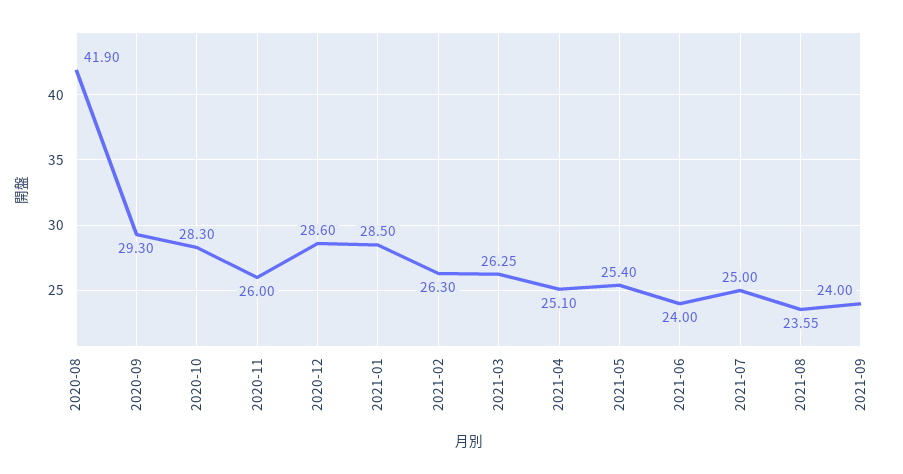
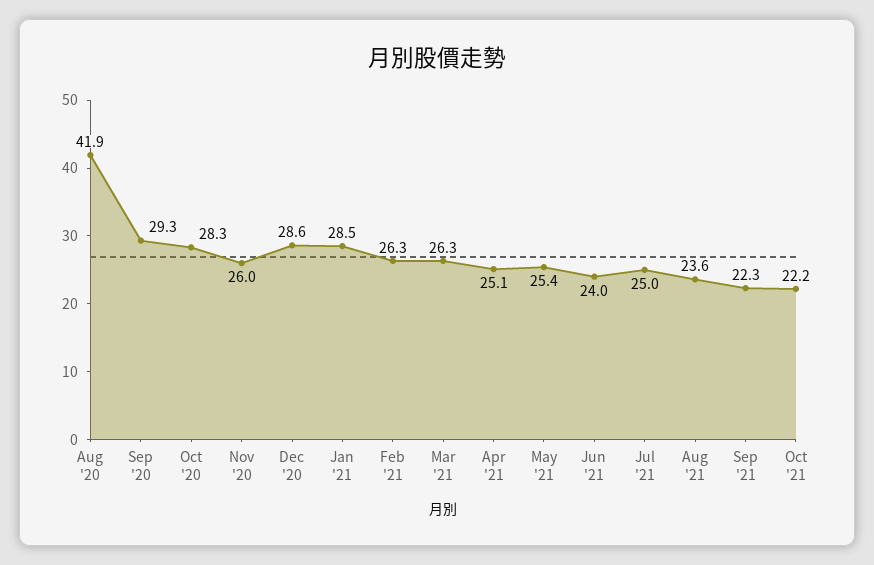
2021-09: 24 -> 22.3
Oct '21: none -> 22.2

